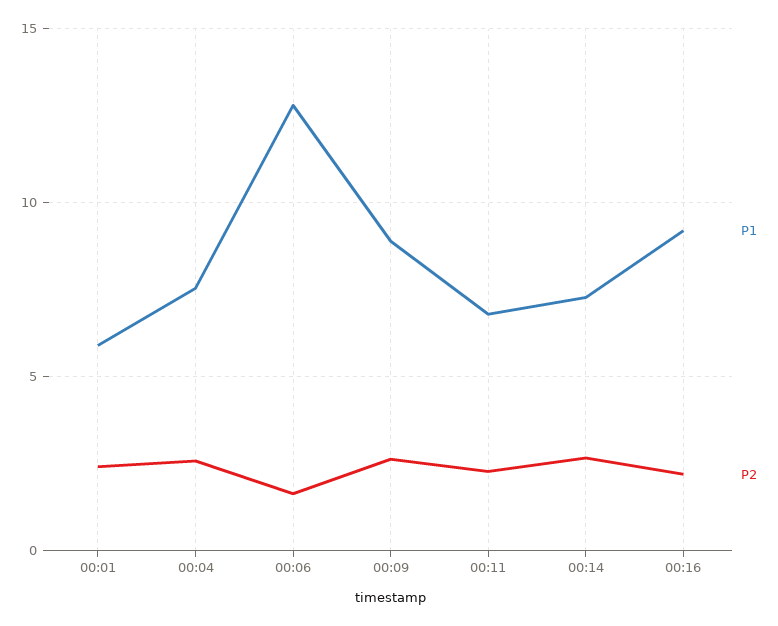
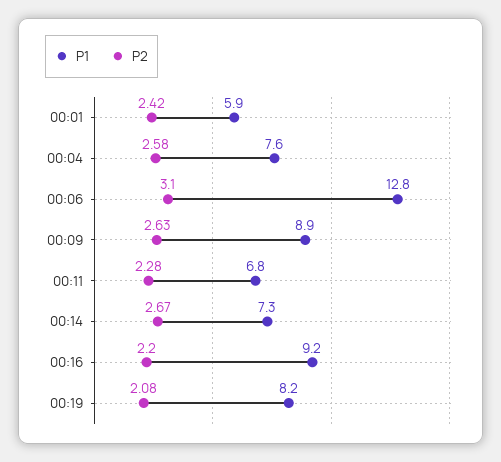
P2, 00:06: 1.5 -> 3.1
P1, 00:19: none -> 8.2
P2, 00:19: none -> 2.08

